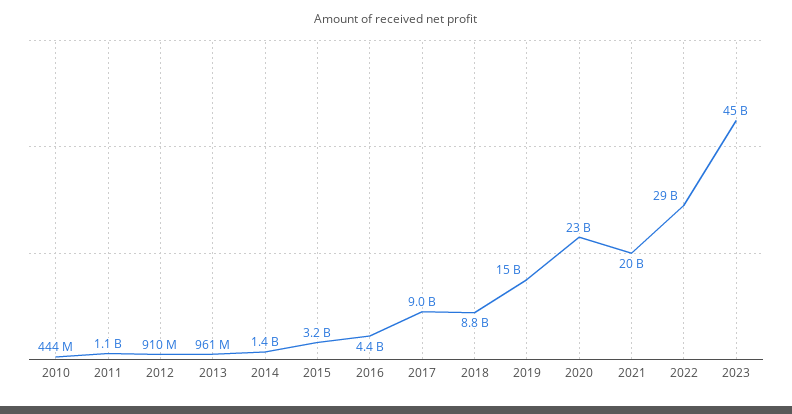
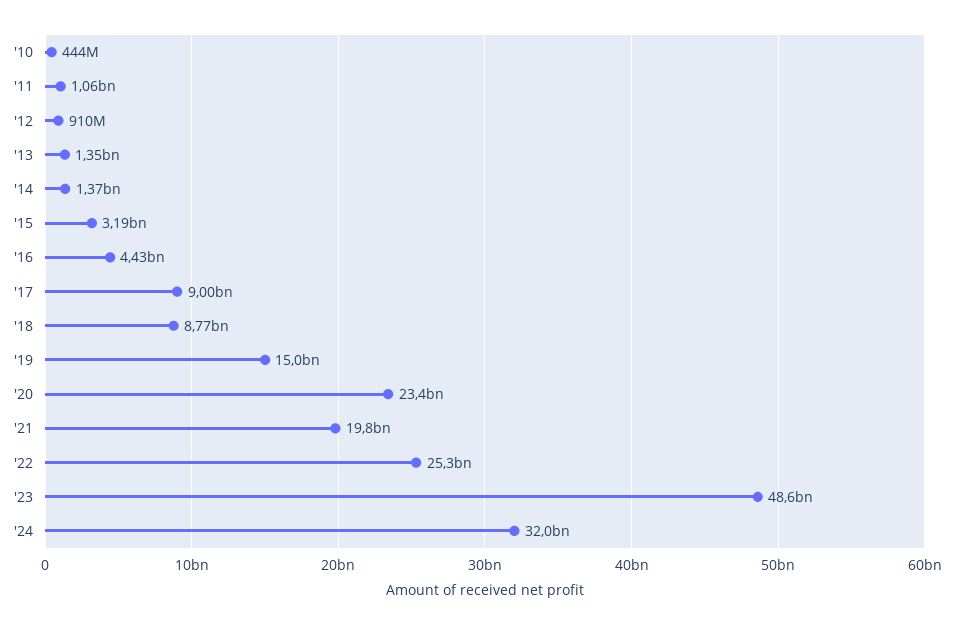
2013: 961000000 -> 1350000000
2022: 29000000000 -> 25300000000
2023: 45000000000 -> 48600000000
'24: none -> 32000000000

